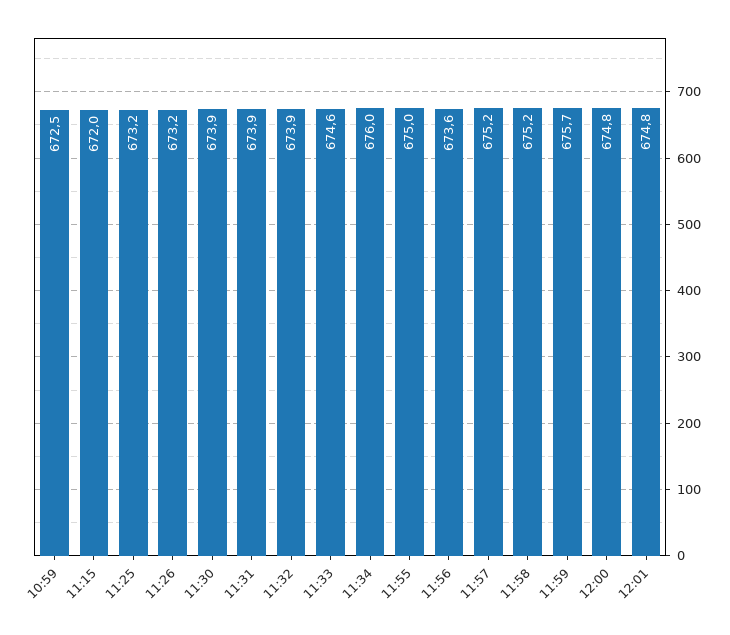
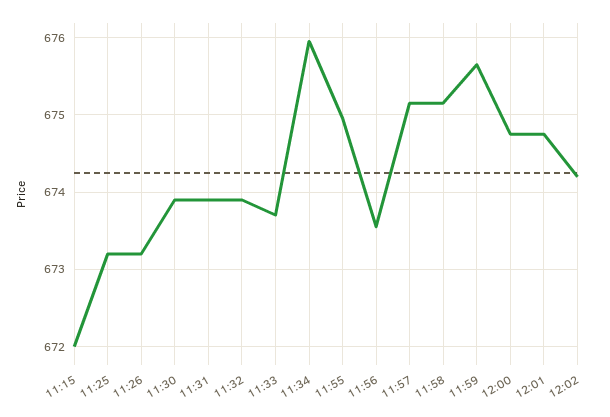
10:59: 672.5 -> none
11:33: 674.6 -> 673.7
12:02: none -> 674.2

